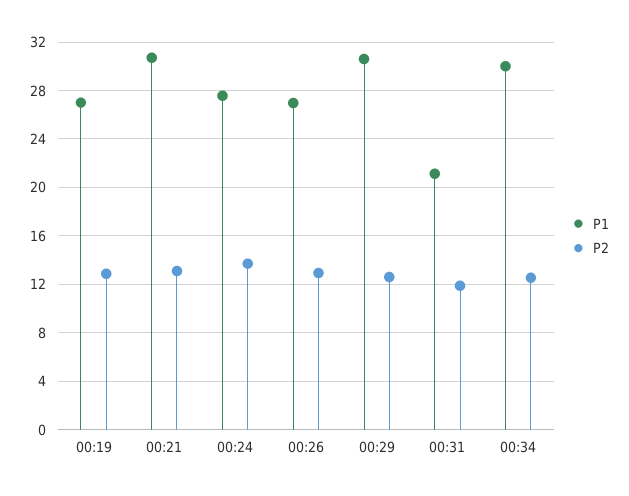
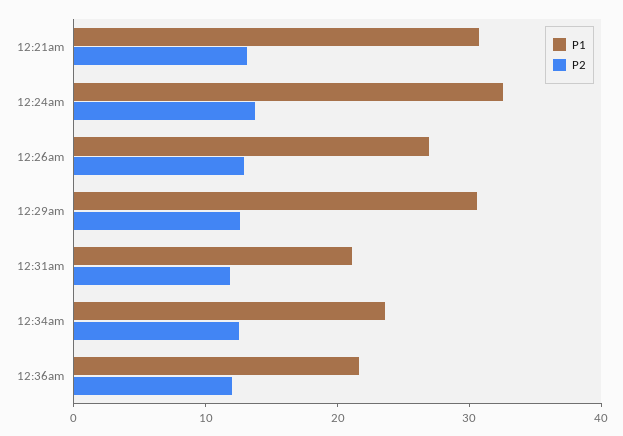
P1, 00:19: 27 -> none
P2, 00:19: 13 -> none
P1, 00:24: 27.5 -> 32
P1, 00:34: 30 -> 24
P1, 12:36am: none -> 22
P2, 12:36am: none -> 12

